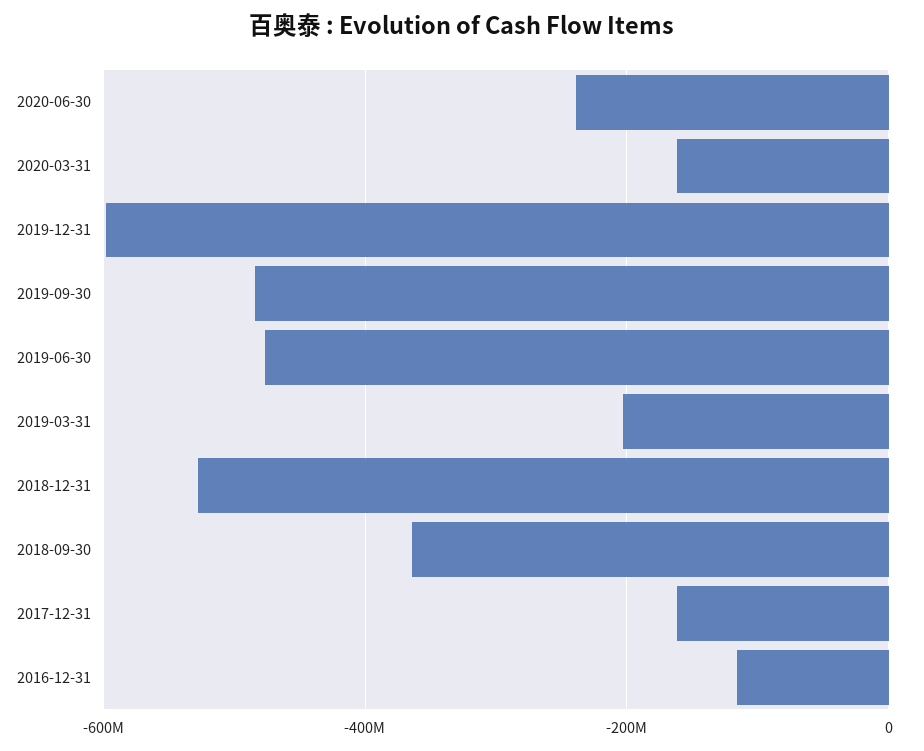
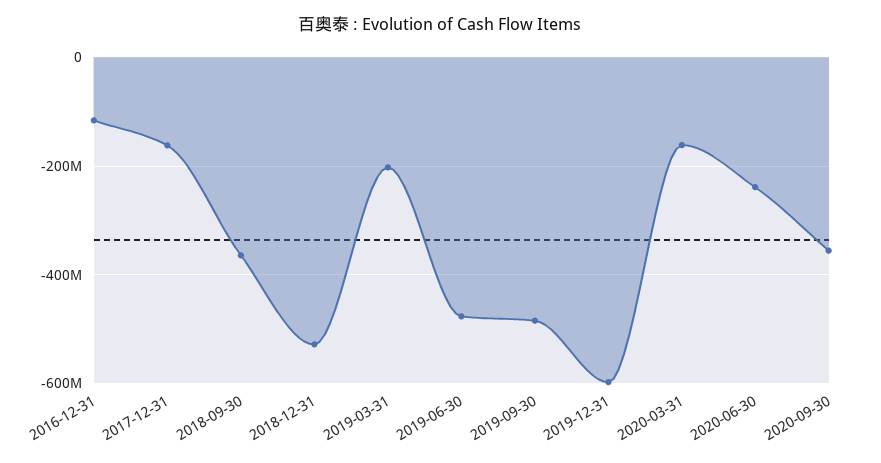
2020-09-30: none -> -360000000

